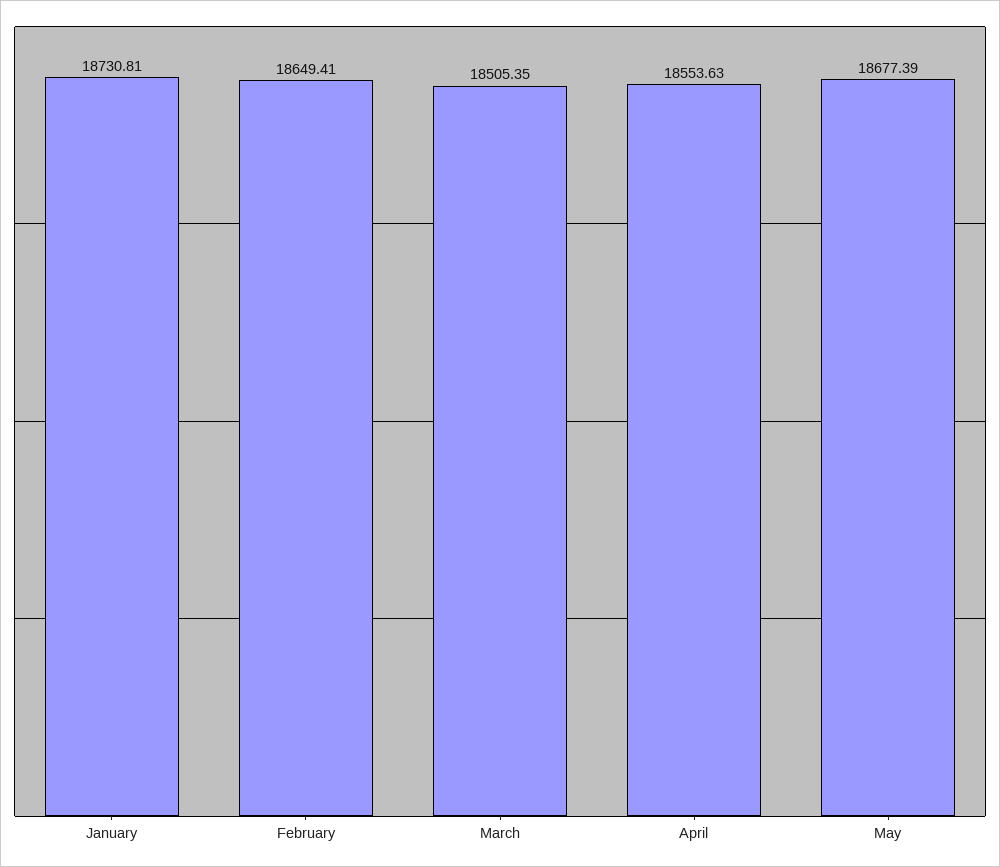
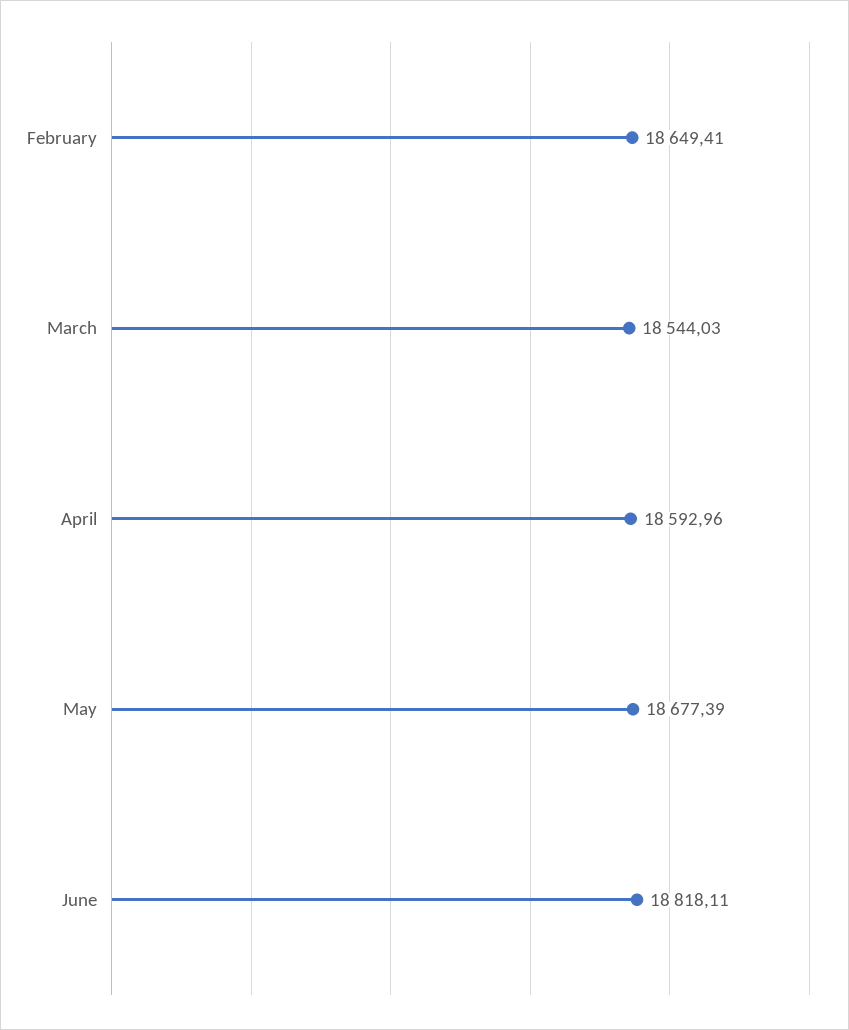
January: 18730.81 -> none
March: 18505.35 -> 18544.03
April: 18553.63 -> 18592.96
June: none -> 18818.11

